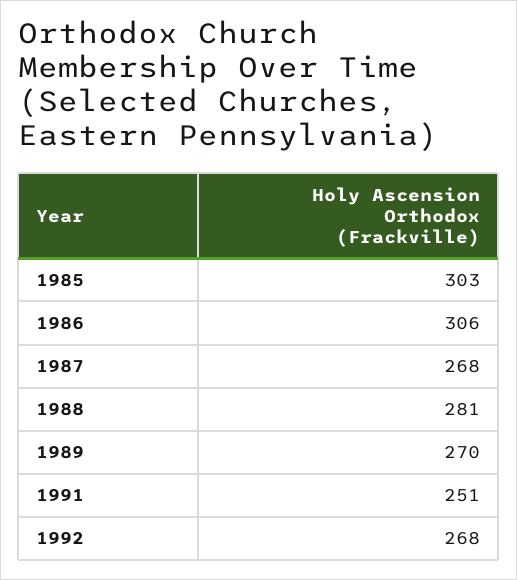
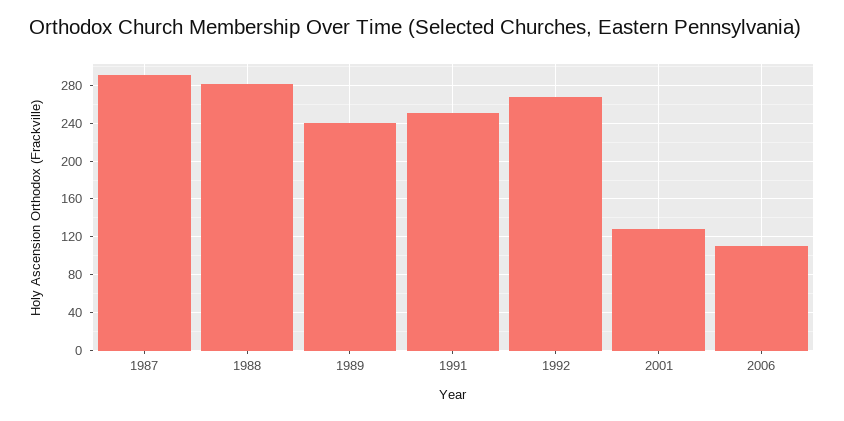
1985: 303 -> none
1986: 306 -> none
1987: 268 -> 290
1989: 270 -> 240
2001: none -> 130
2006: none -> 110

